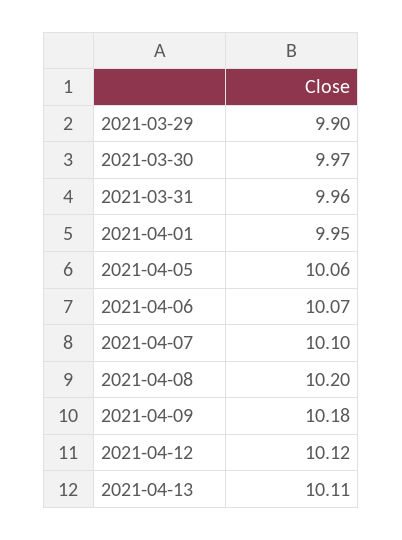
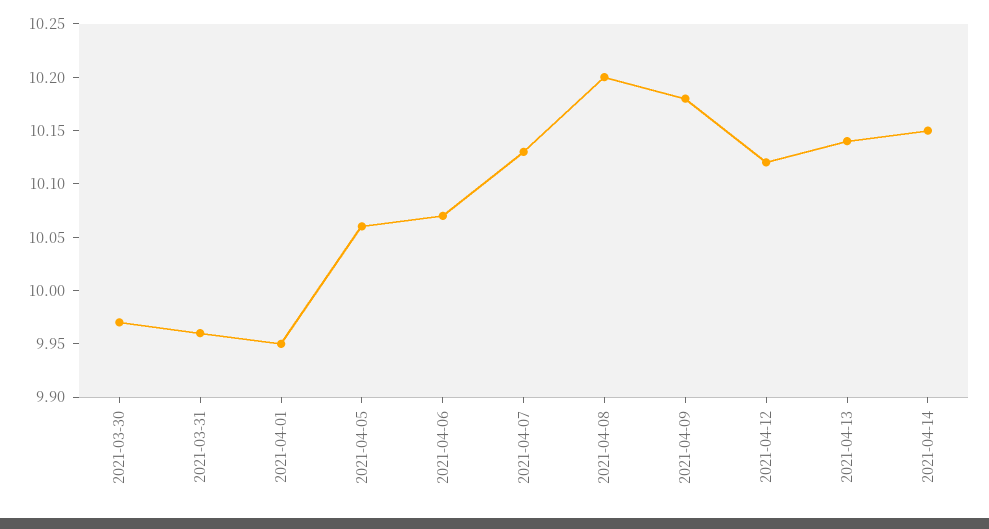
2021-03-29: 9.9 -> none
2021-04-07: 10.1 -> 10.13
2021-04-13: 10.11 -> 10.14
2021-04-14: none -> 10.15

